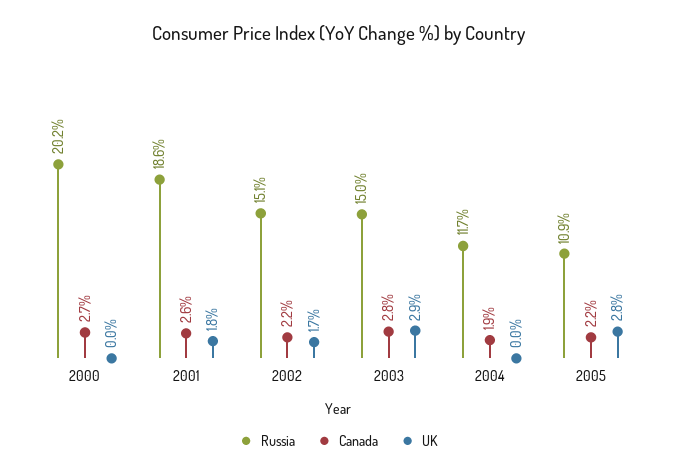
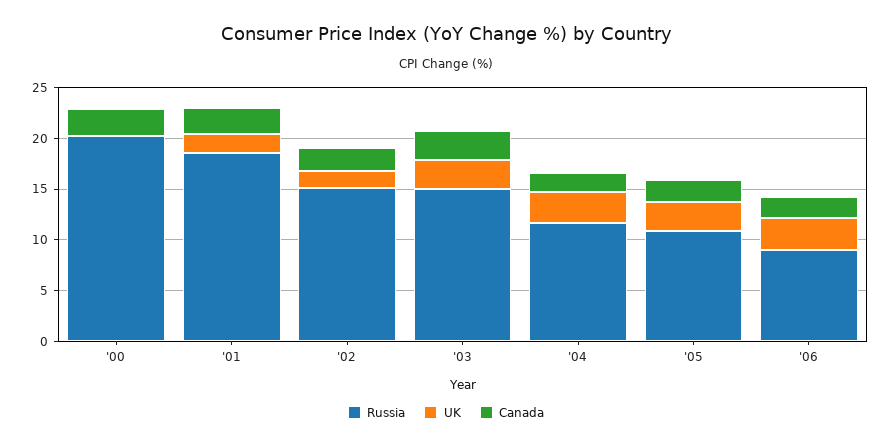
UK, 2004: 0 -> 3
Russia, '06: none -> 9
UK, '06: none -> 3
Canada, '06: none -> 2

